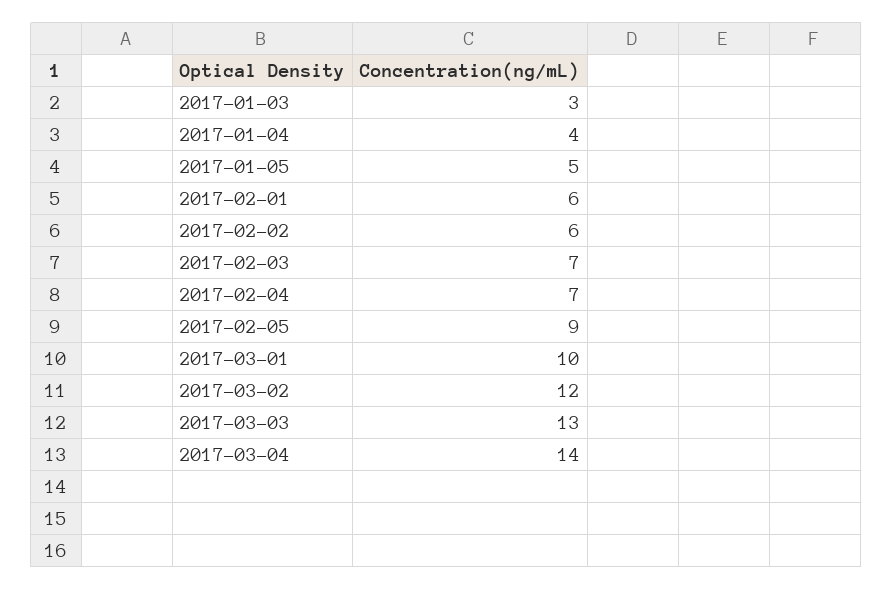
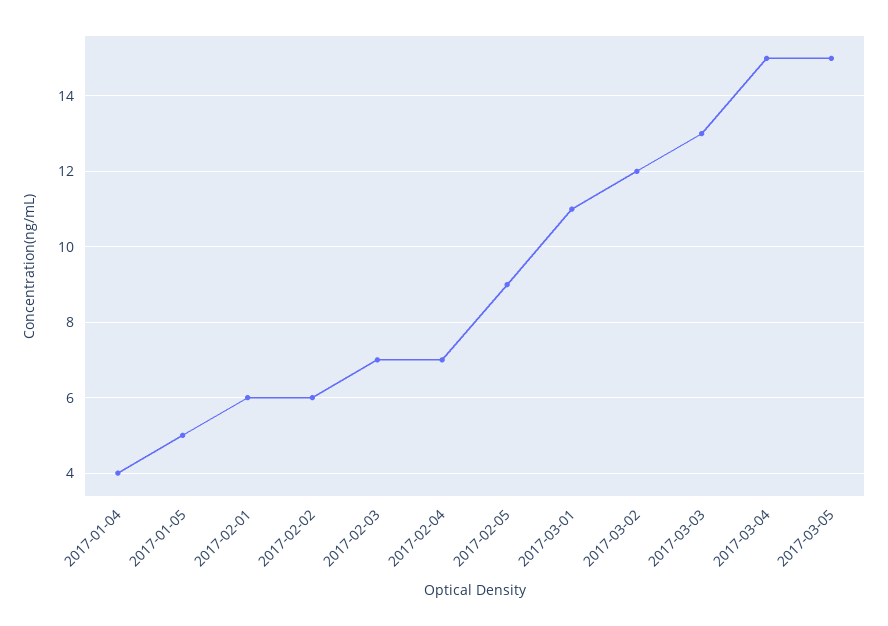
2017-01-03: 3 -> none
2017-03-01: 10 -> 11
2017-03-04: 14 -> 15
2017-03-05: none -> 15

